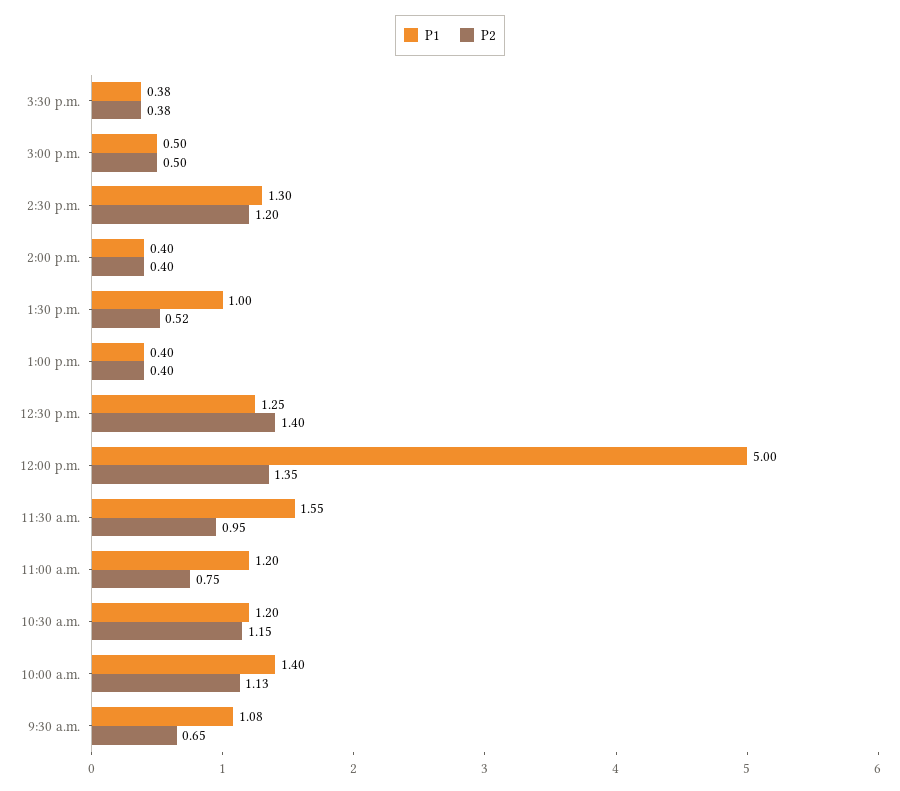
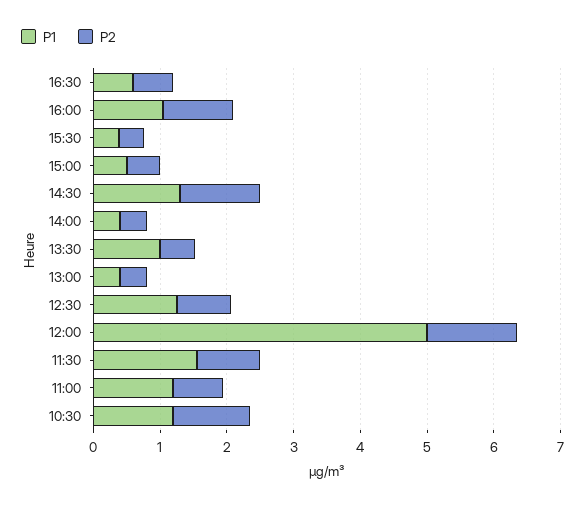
P2, 12:30 p.m.: 1.4 -> 0.8
P1, 10:00 a.m.: 1.4 -> none
P2, 10:00 a.m.: 1.13 -> none
P1, 9:30 a.m.: 1.08 -> none
P2, 9:30 a.m.: 0.65 -> none
P1, 16:30: none -> 0.6
P2, 16:30: none -> 0.6
P1, 16:00: none -> 1
P2, 16:00: none -> 1

